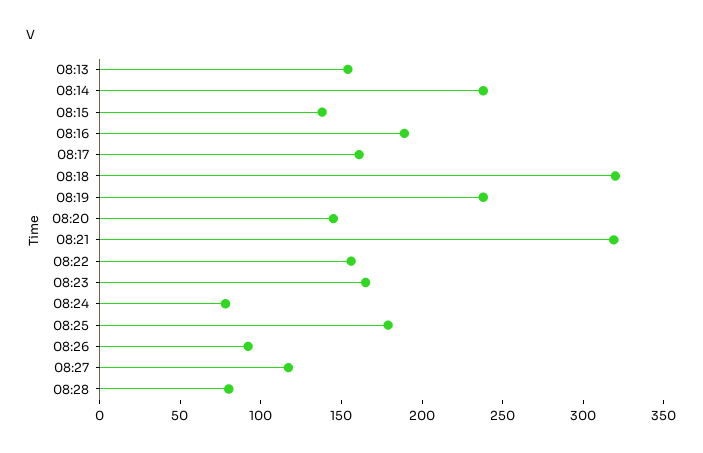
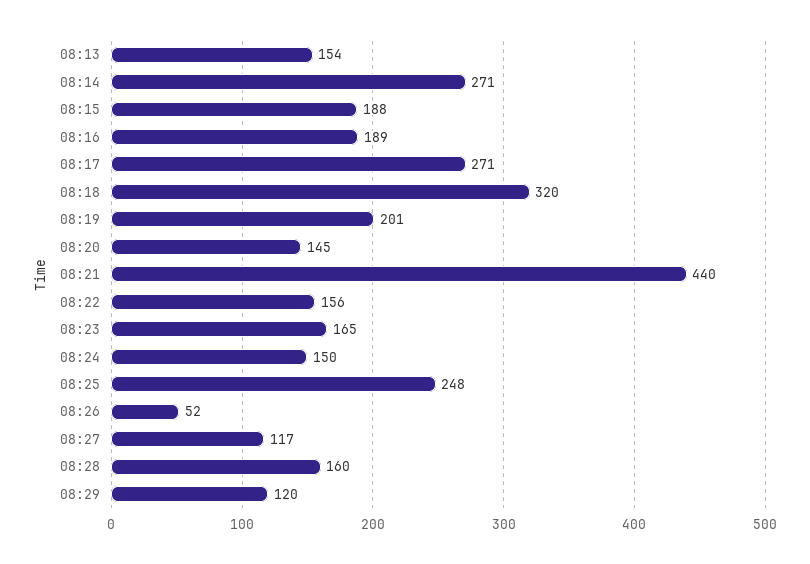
08:14: 240 -> 271
08:15: 140 -> 188
08:17: 160 -> 271
08:19: 240 -> 201
08:21: 320 -> 440
08:24: 80 -> 150
08:25: 180 -> 248
08:26: 90 -> 52
08:28: 80 -> 160
08:29: none -> 120

